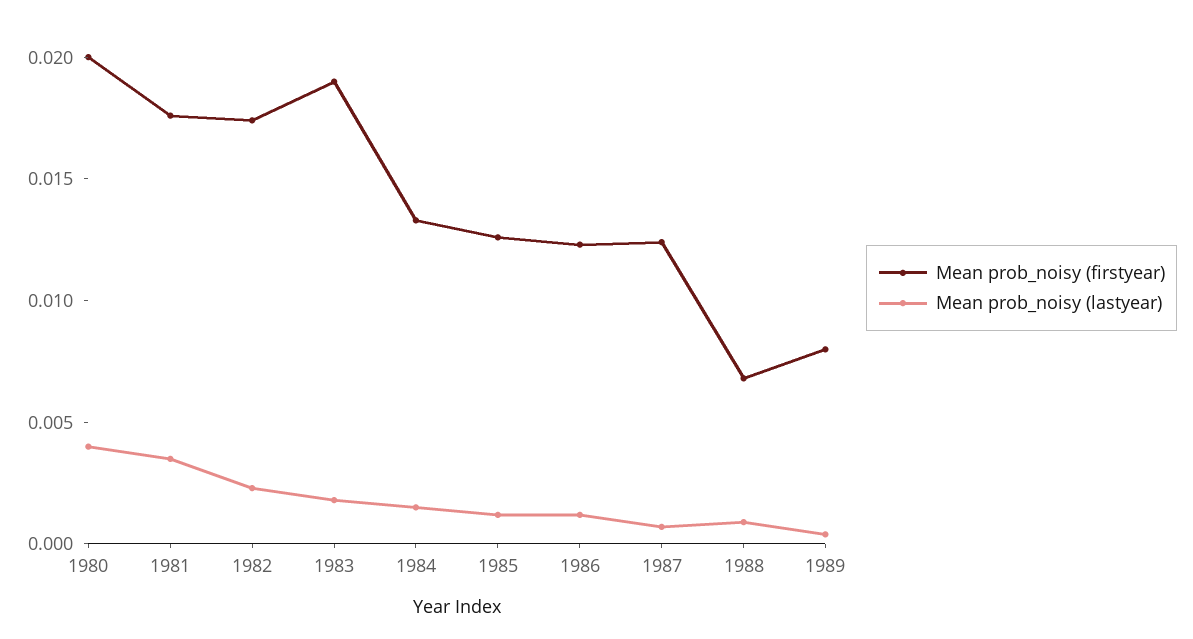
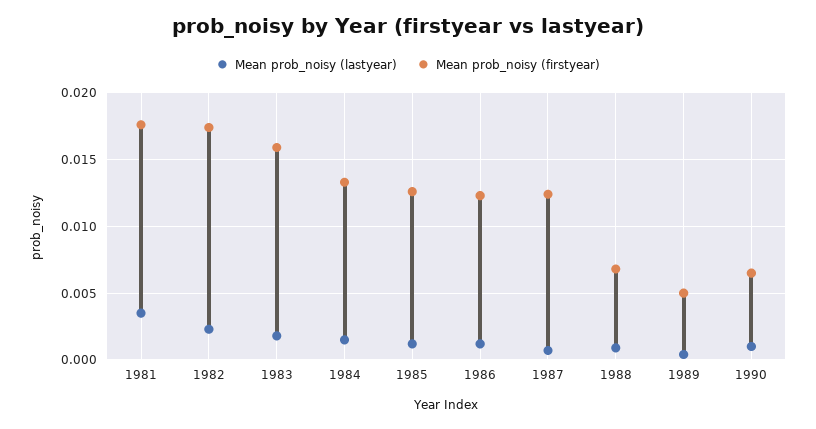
Mean prob_noisy (firstyear), 1980: 0.02 -> none
Mean prob_noisy (lastyear), 1980: 0.004 -> none
Mean prob_noisy (firstyear), 1983: 0.019 -> 0.016
Mean prob_noisy (firstyear), 1989: 0.008 -> 0.005
Mean prob_noisy (lastyear), 1990: none -> 0.001
Mean prob_noisy (firstyear), 1990: none -> 0.0065

